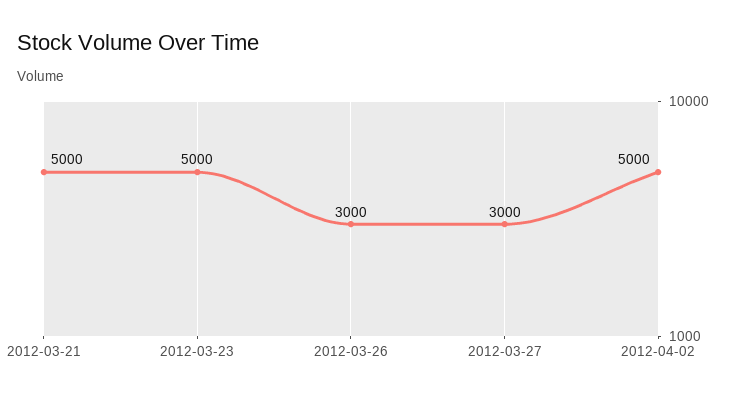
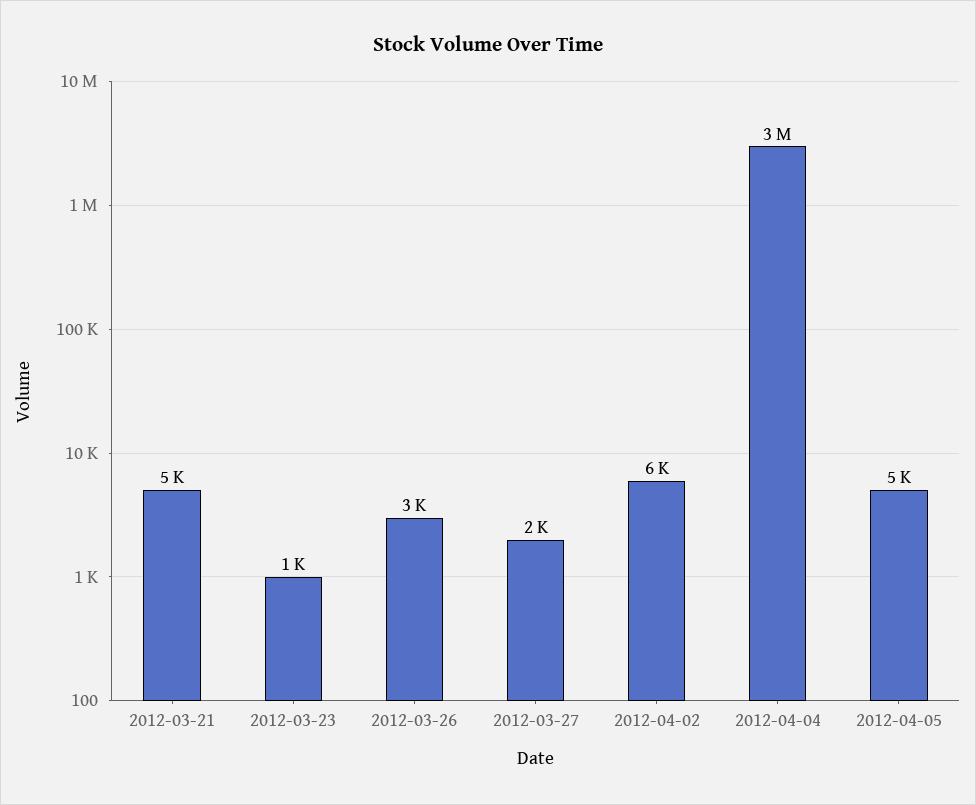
2012-03-23: 5000 -> 1000
2012-03-27: 3000 -> 2000
2012-04-02: 5000 -> 6000
2012-04-04: none -> 3000000
2012-04-05: none -> 5000

